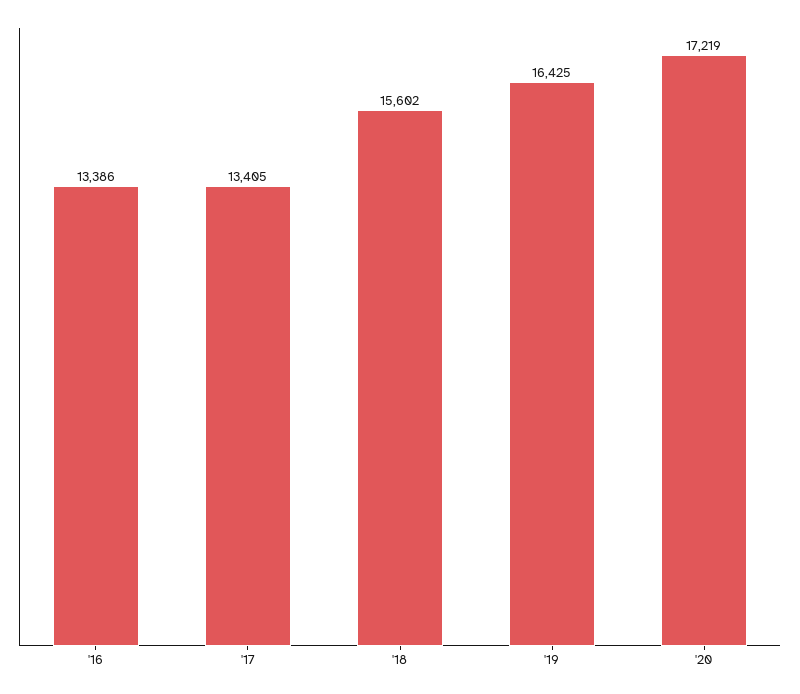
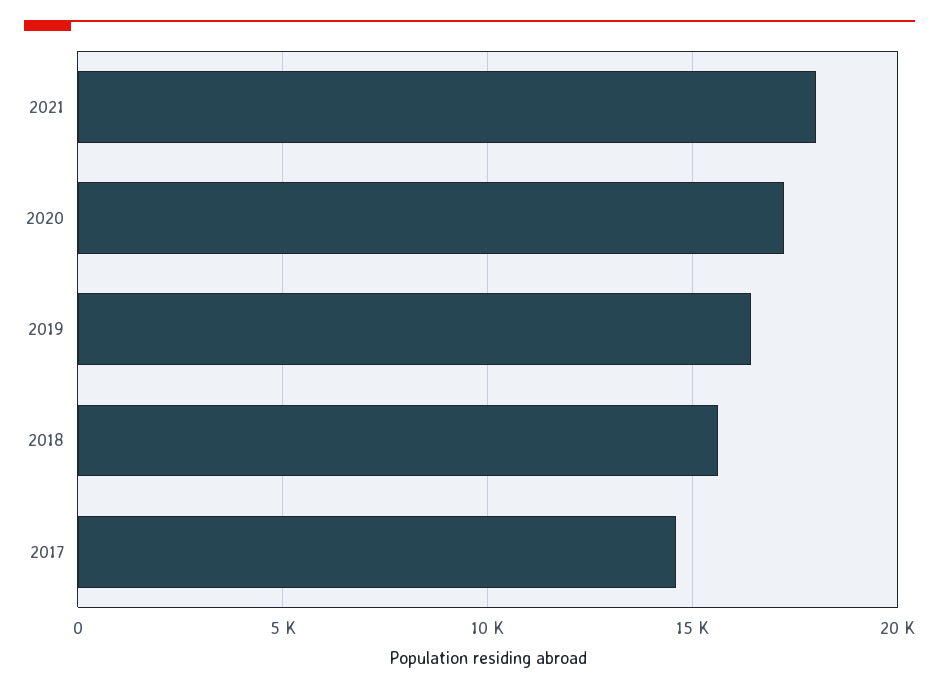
'16: 13386 -> none
'17: 13405 -> 14500
2021: none -> 18000

